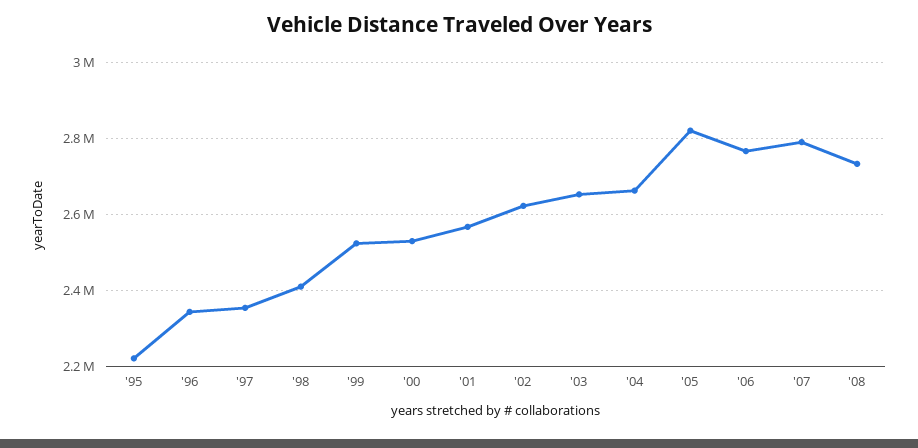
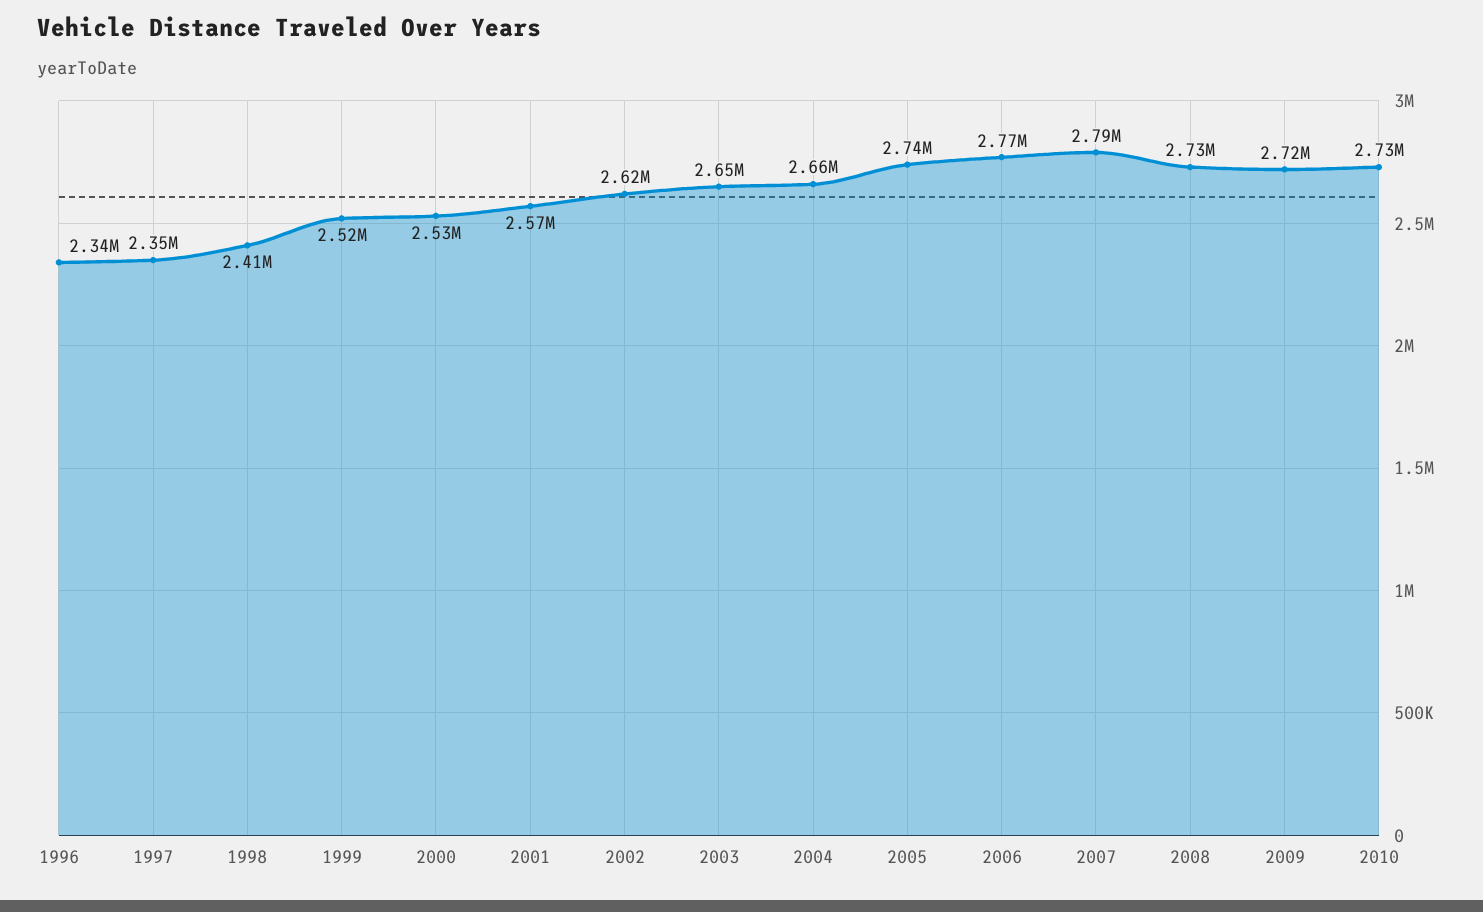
'95: 2220000 -> none
'05: 2820000 -> 2740000
2009: none -> 2720000
2010: none -> 2730000

